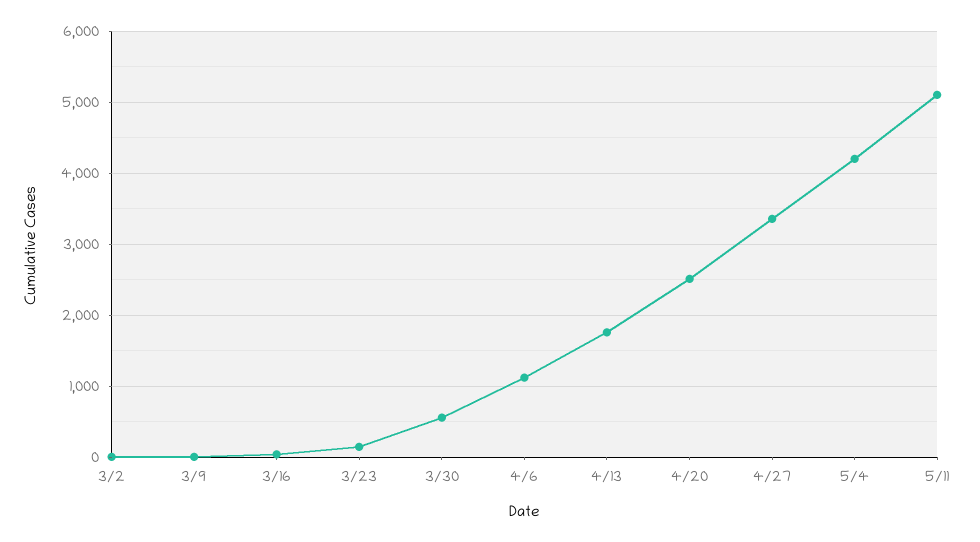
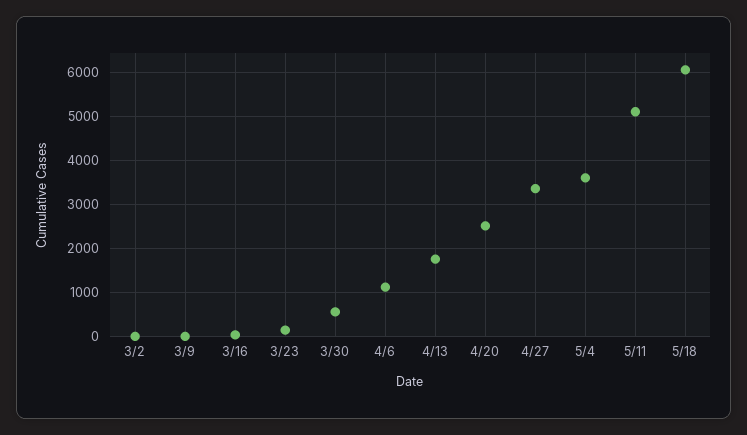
5/4: 4200 -> 3600
5/18: none -> 6000

